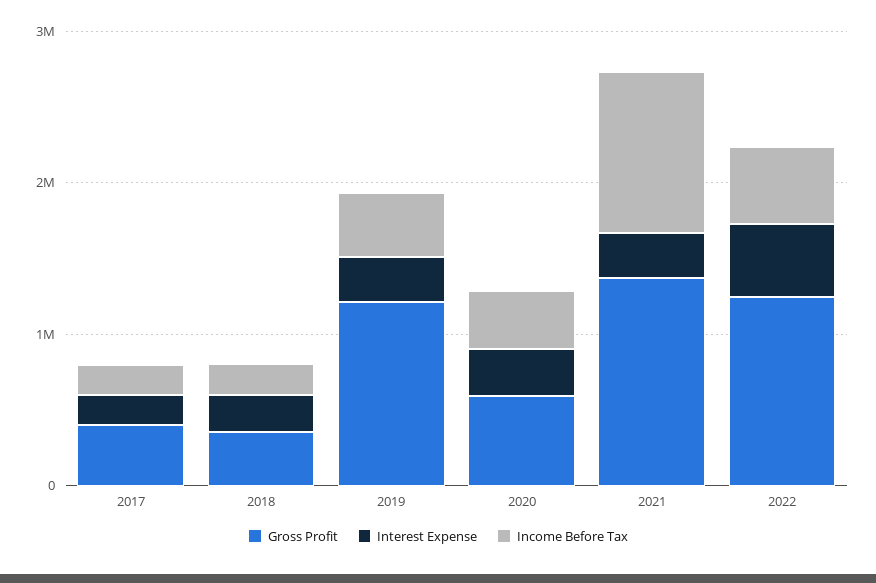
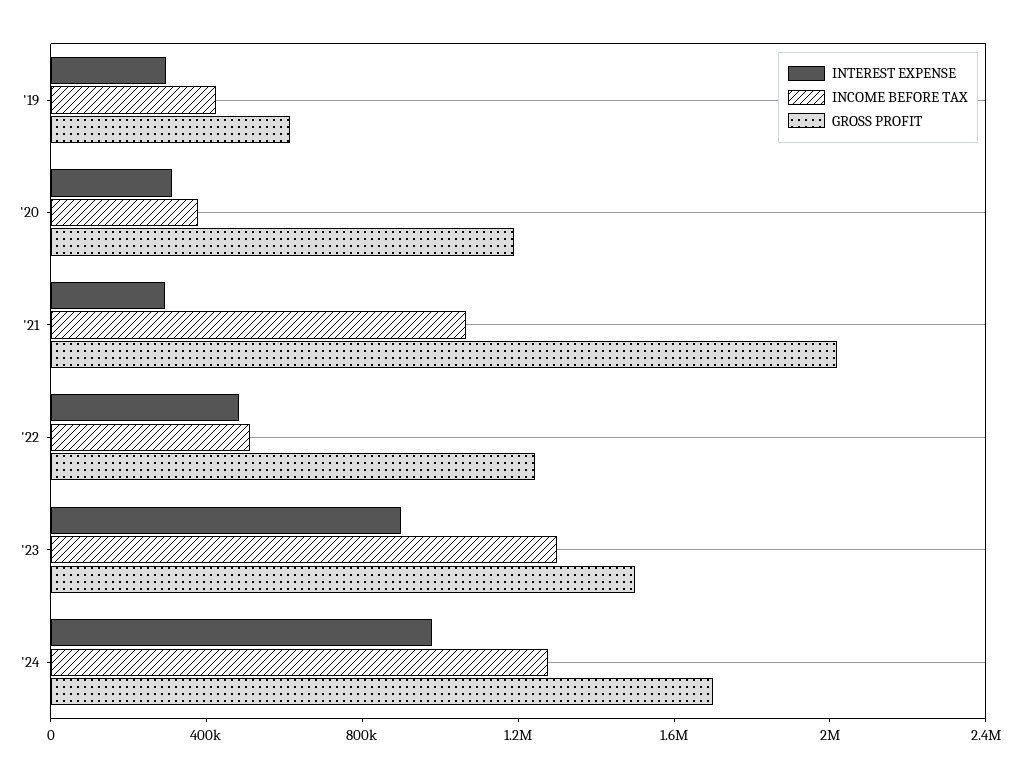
Gross Profit, 2017: 400000 -> none
Interest Expense, 2017: 200000 -> none
Income Before Tax, 2017: 200000 -> none
Gross Profit, 2018: 400000 -> none
Interest Expense, 2018: 200000 -> none
Income Before Tax, 2018: 200000 -> none
Gross Profit, 2019: 1200000 -> 600000
Gross Profit, 2020: 600000 -> 1200000
Gross Profit, 2021: 1400000 -> 2000000
Interest Expense, '23: none -> 900000
Income Before Tax, '23: none -> 1300000
Gross Profit, '23: none -> 1500000
Interest Expense, '24: none -> 1000000
Income Before Tax, '24: none -> 1300000
Gross Profit, '24: none -> 1700000

